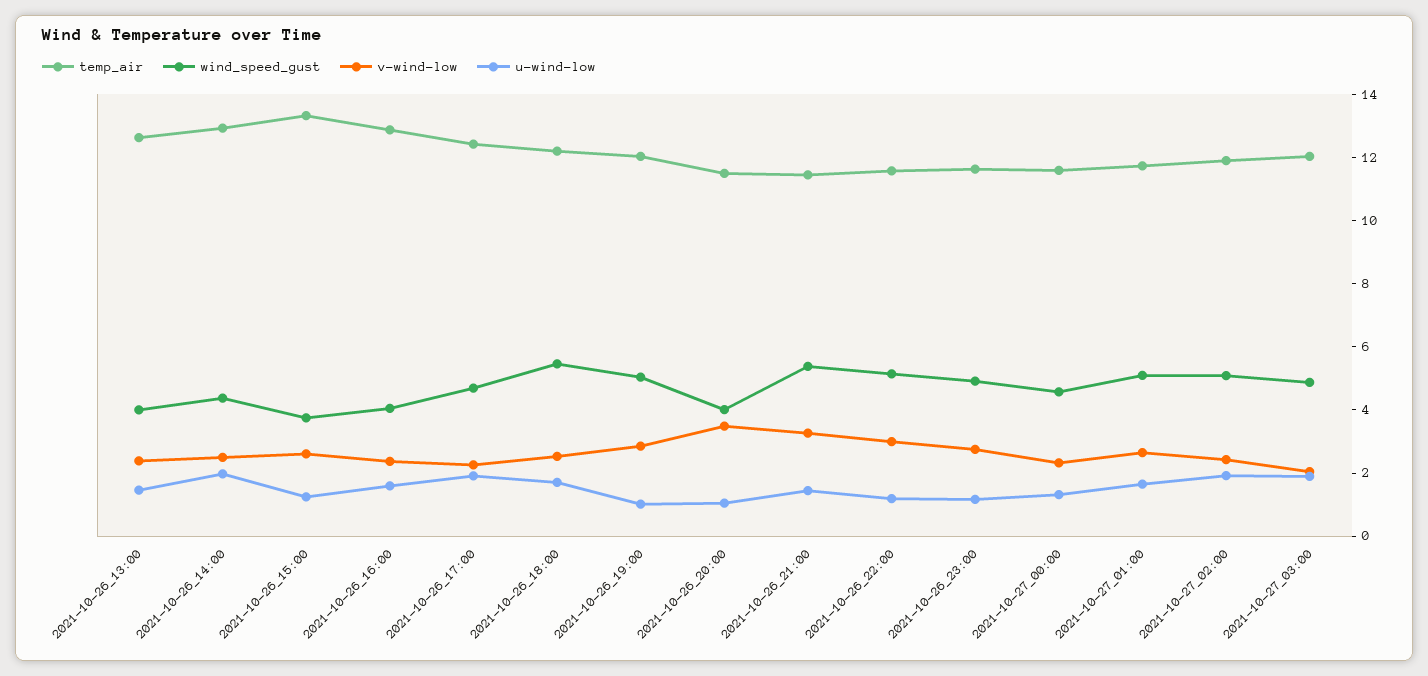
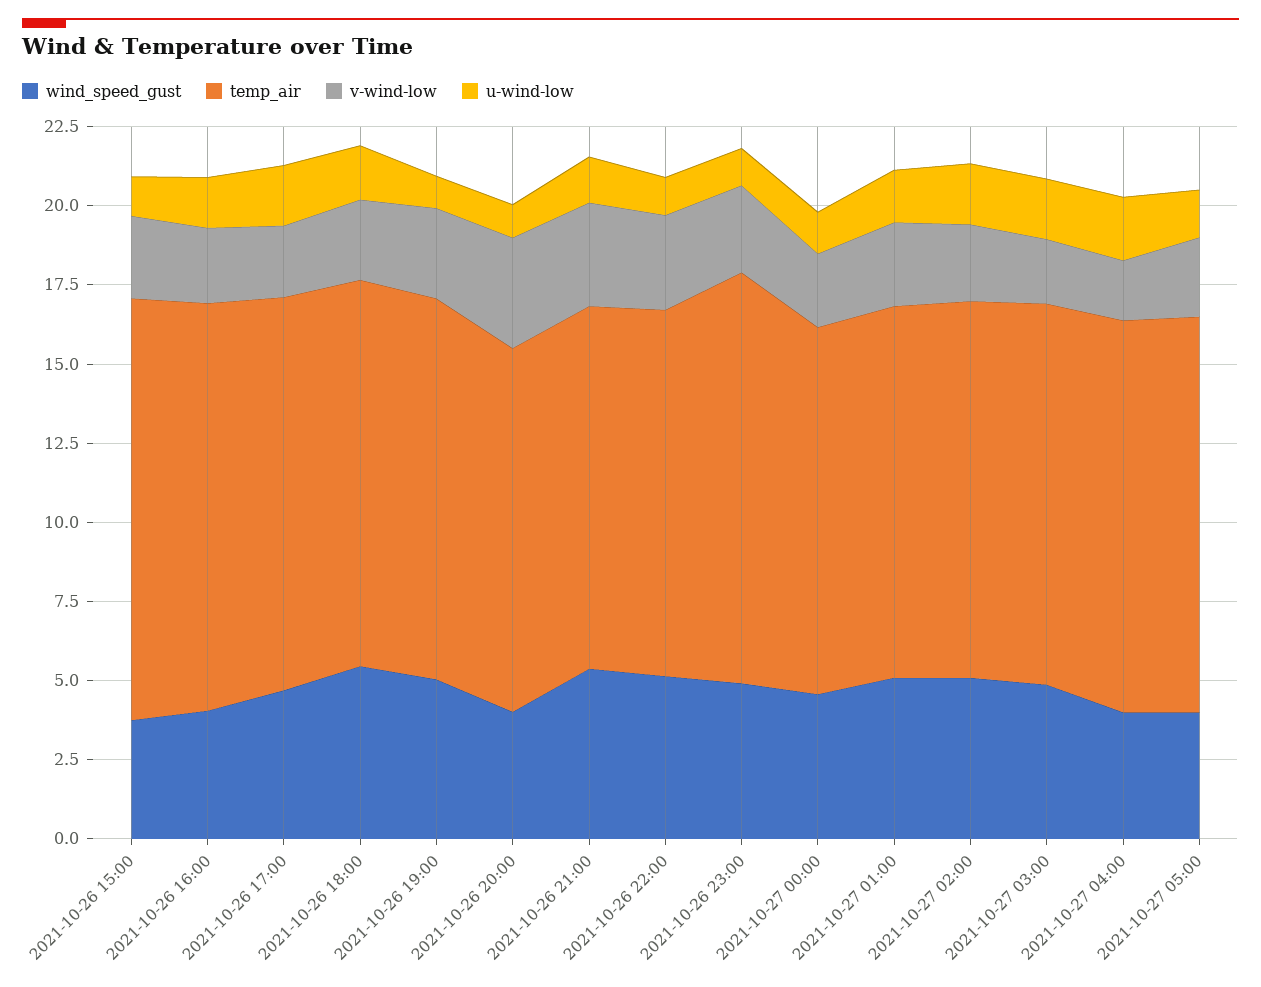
temp_air, 2021-10-26_13:00: 12.5 -> none
wind_speed_gust, 2021-10-26_13:00: 4 -> none
v-wind-low, 2021-10-26_13:00: 2.5 -> none
u-wind-low, 2021-10-26_13:00: 1.5 -> none
temp_air, 2021-10-26_14:00: 13 -> none
wind_speed_gust, 2021-10-26_14:00: 4.5 -> none
v-wind-low, 2021-10-26_14:00: 2.5 -> none
u-wind-low, 2021-10-26_14:00: 2 -> none
temp_air, 2021-10-26_23:00: 11.5 -> 13
wind_speed_gust, 2021-10-27 04:00: none -> 4
temp_air, 2021-10-27 04:00: none -> 12.5
v-wind-low, 2021-10-27 04:00: none -> 2
u-wind-low, 2021-10-27 04:00: none -> 2
wind_speed_gust, 2021-10-27 05:00: none -> 4
temp_air, 2021-10-27 05:00: none -> 12.5
v-wind-low, 2021-10-27 05:00: none -> 2.5
u-wind-low, 2021-10-27 05:00: none -> 1.5

